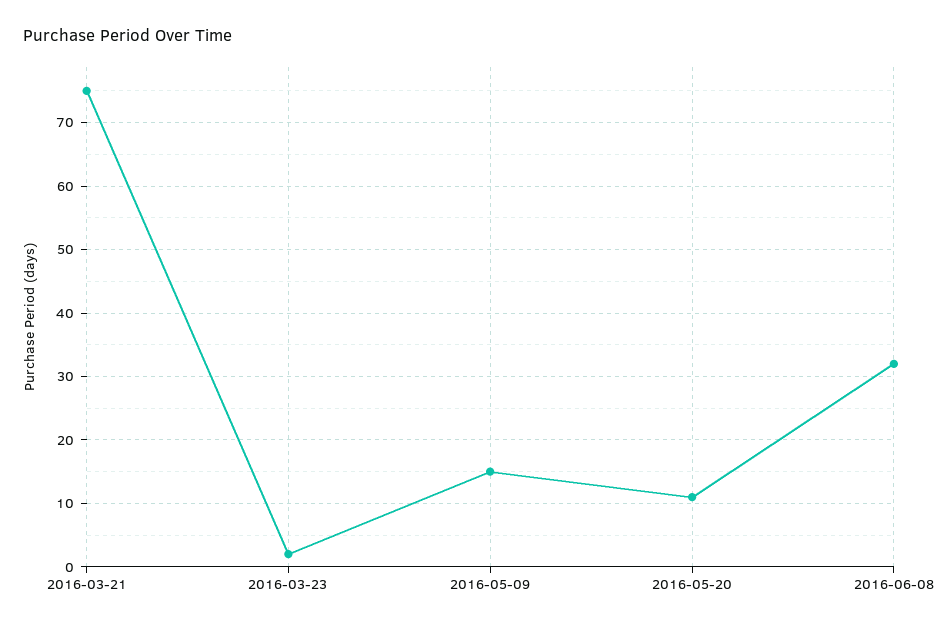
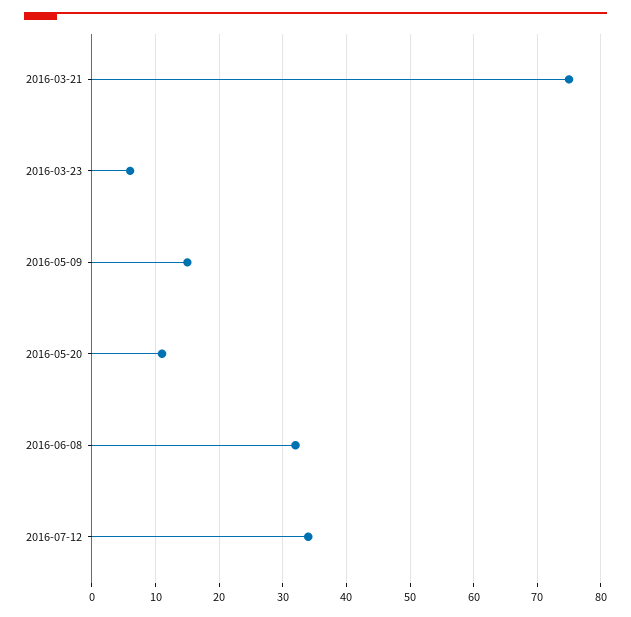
2016-03-23: 2 -> 6
2016-07-12: none -> 34

